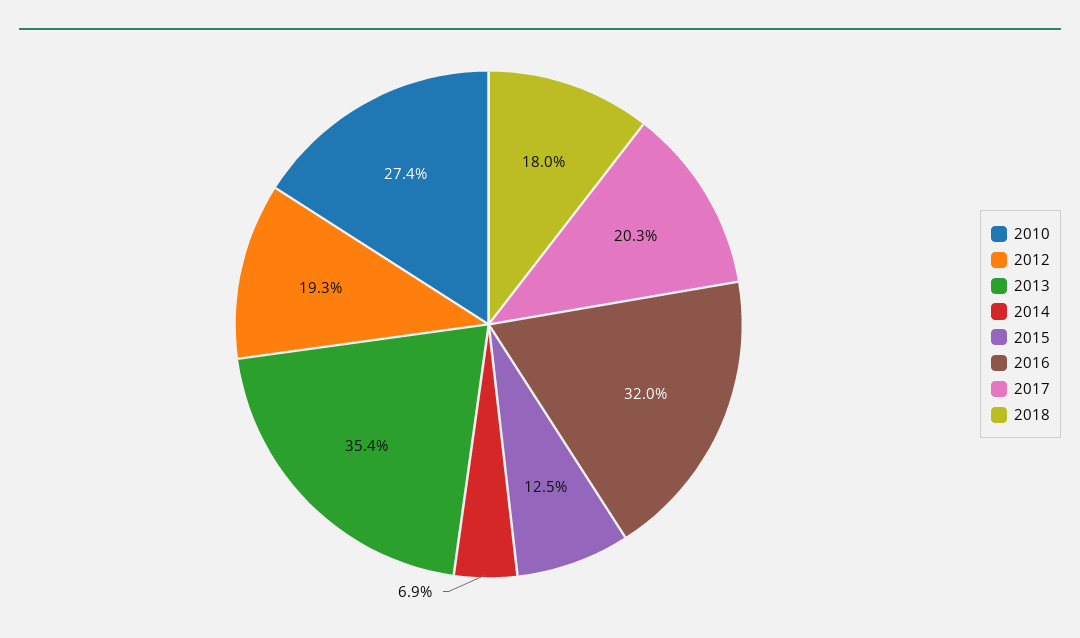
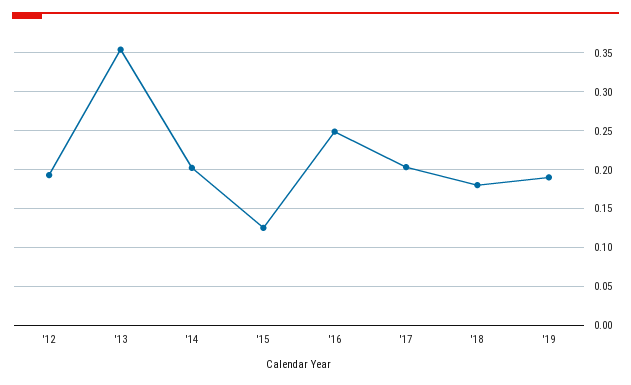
2010: 0.274 -> none
2014: 0.069 -> 0.2
2016: 0.32 -> 0.25
'19: none -> 0.19

